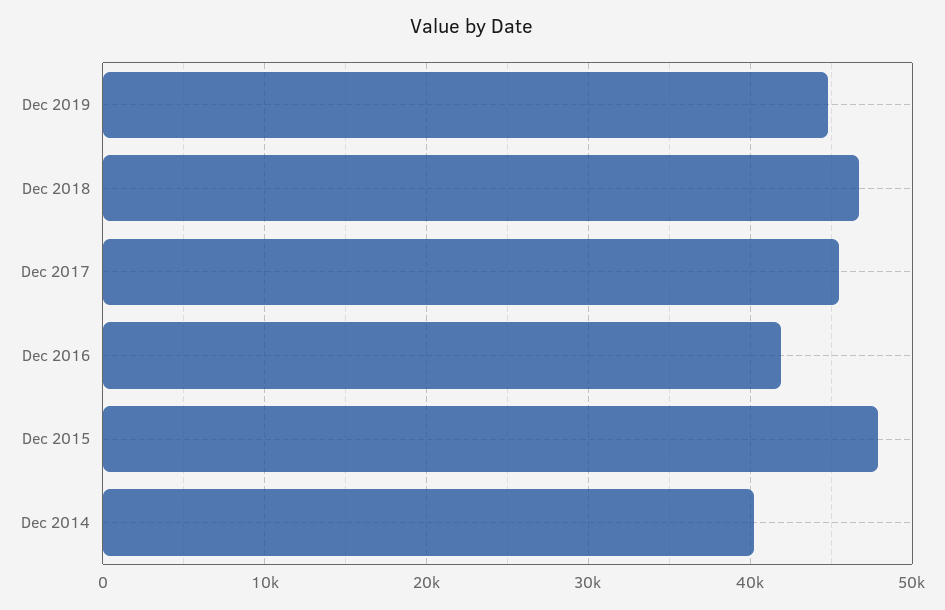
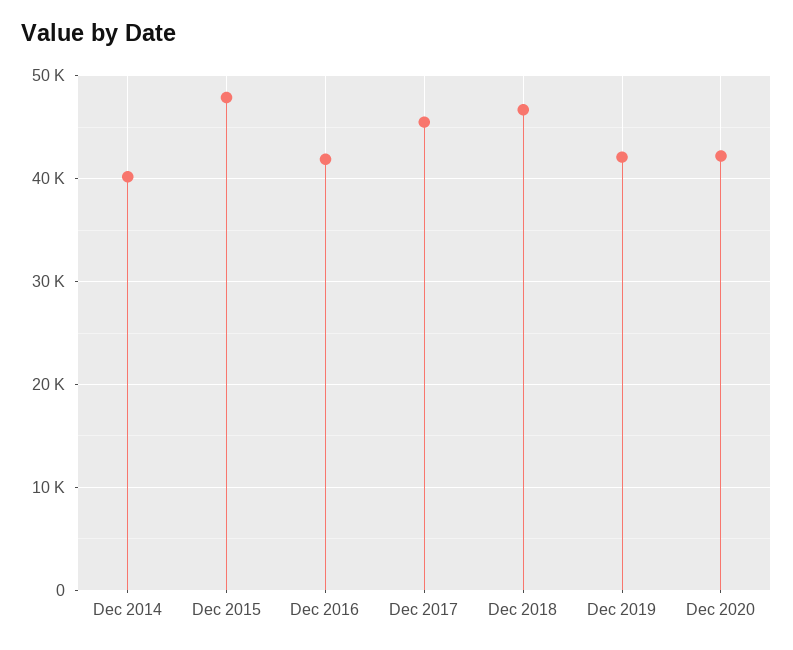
Dec 2019: 45000 -> 42000
Dec 2020: none -> 42000

